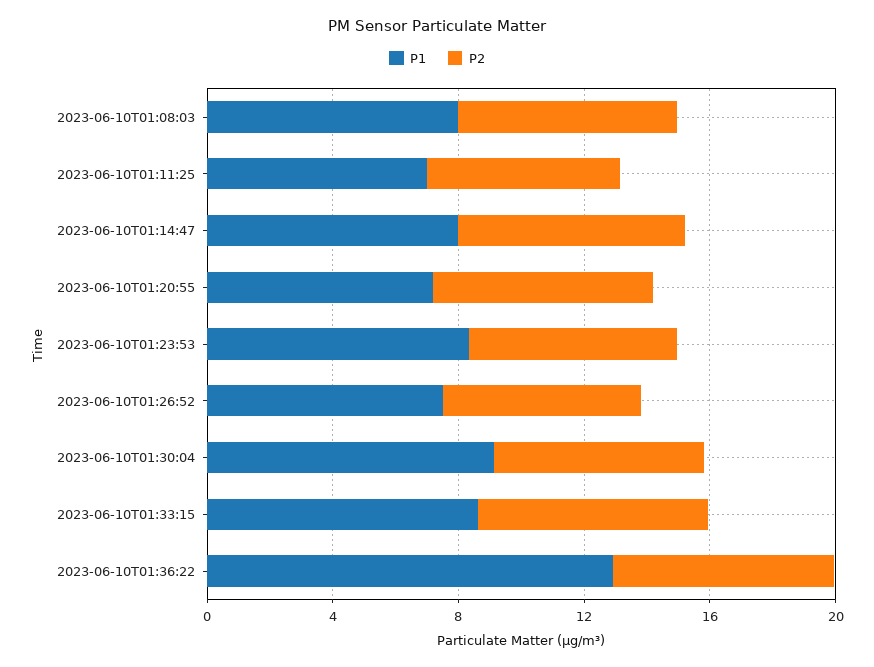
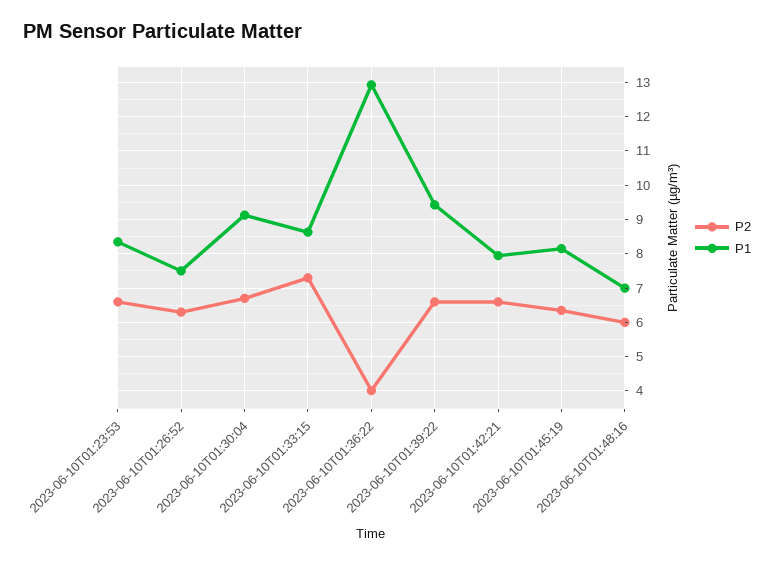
P1, 2023-06-10T01:08:03: 8 -> none
P2, 2023-06-10T01:08:03: 7 -> none
P1, 2023-06-10T01:11:25: 7 -> none
P2, 2023-06-10T01:11:25: 6 -> none
P1, 2023-06-10T01:14:47: 8 -> none
P2, 2023-06-10T01:14:47: 7 -> none
P1, 2023-06-10T01:20:55: 7 -> none
P2, 2023-06-10T01:20:55: 7 -> none
P2, 2023-06-10T01:36:22: 7 -> 4
P2, 2023-06-10T01:39:22: none -> 6.6
P1, 2023-06-10T01:39:22: none -> 9.4
P2, 2023-06-10T01:42:21: none -> 6.6
P1, 2023-06-10T01:42:21: none -> 8
P2, 2023-06-10T01:45:19: none -> 6.4
P1, 2023-06-10T01:45:19: none -> 8.2
P2, 2023-06-10T01:48:16: none -> 6
P1, 2023-06-10T01:48:16: none -> 7

